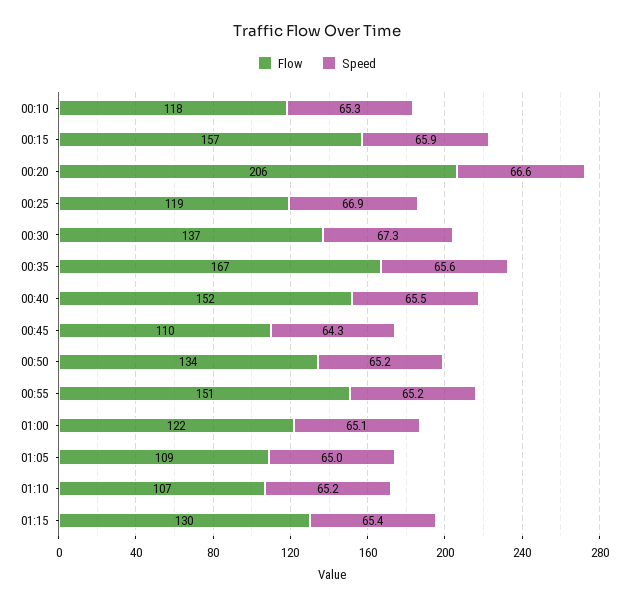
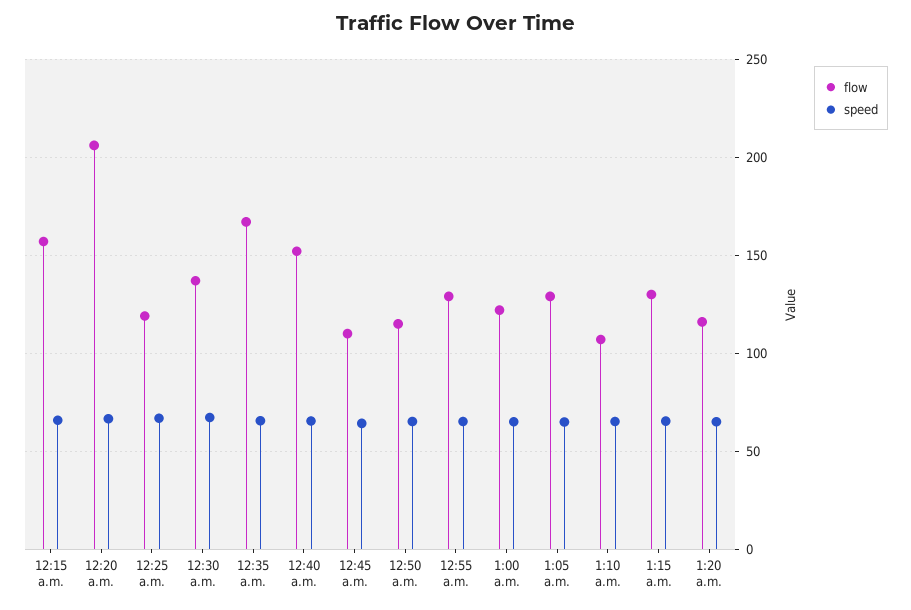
Flow, 00:10: 118 -> none
Speed, 00:10: 65.3 -> none
Flow, 00:50: 134 -> 115
Flow, 00:55: 151 -> 130
Flow, 01:05: 109 -> 130
Flow, 1:20 a.m.: none -> 115
Speed, 1:20 a.m.: none -> 65

